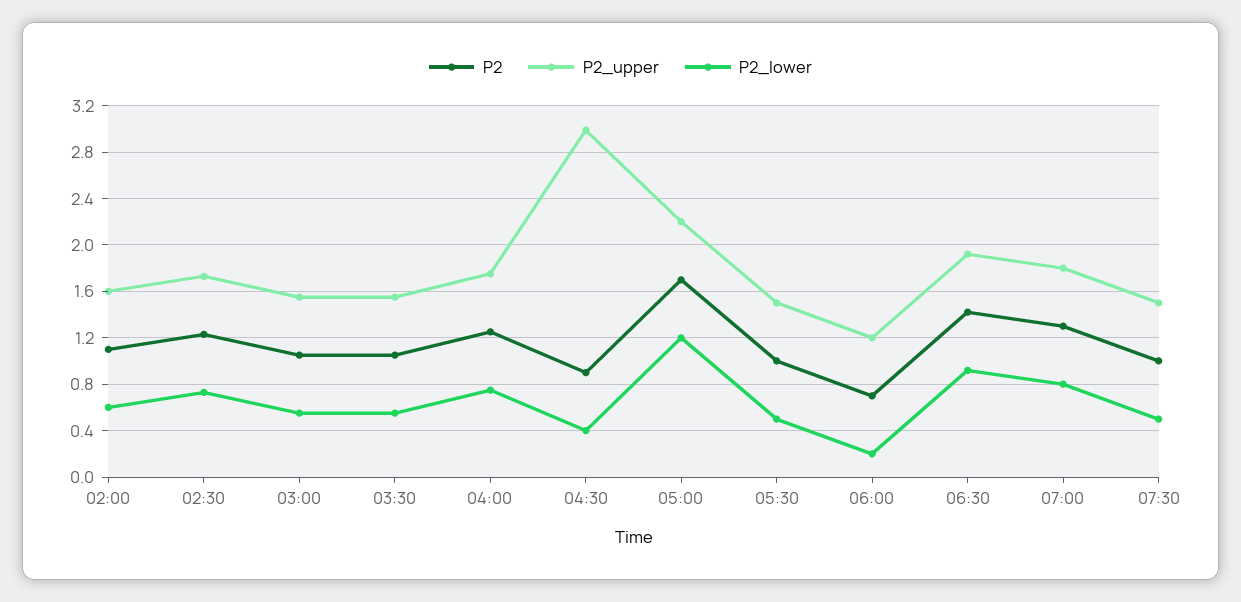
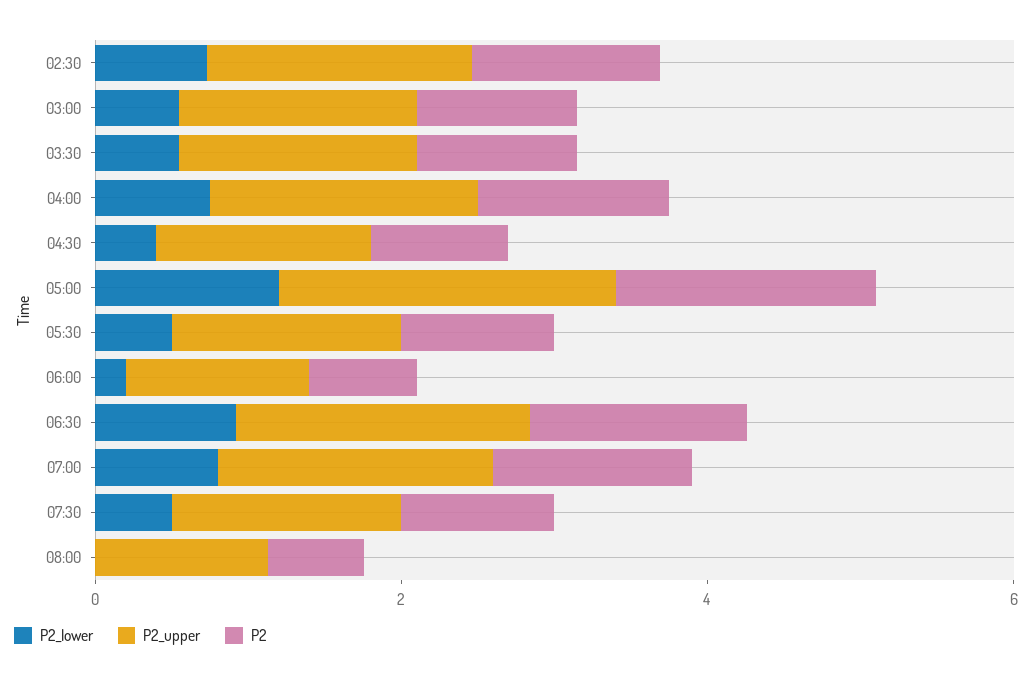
P2, 02:00: 1.1 -> none
P2_upper, 02:00: 1.6 -> none
P2_lower, 02:00: 0.6 -> none
P2_upper, 04:30: 3 -> 1.5
P2_lower, 08:00: none -> 0
P2_upper, 08:00: none -> 1
P2, 08:00: none -> 0.5

